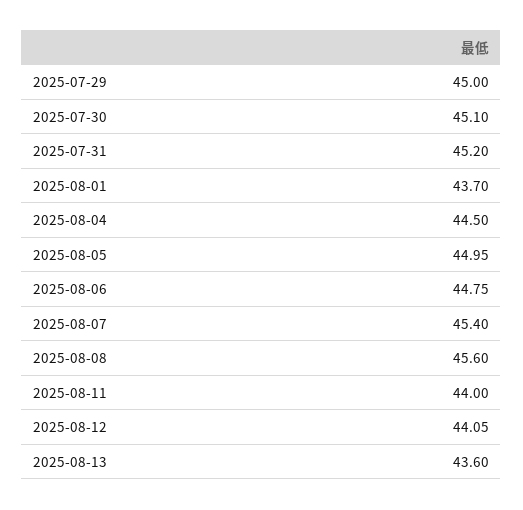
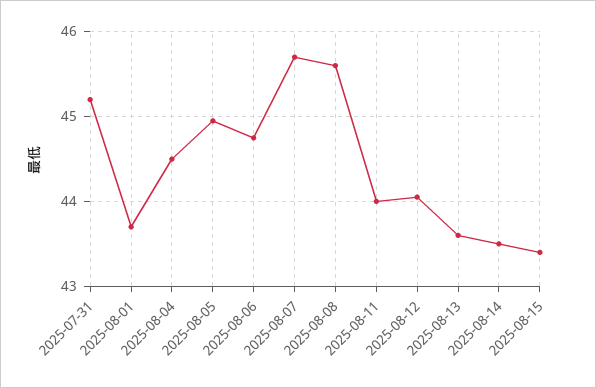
2025-07-29: 45 -> none
2025-07-30: 45.1 -> none
2025-08-07: 45.4 -> 45.7
2025-08-14: none -> 43.5
2025-08-15: none -> 43.4

